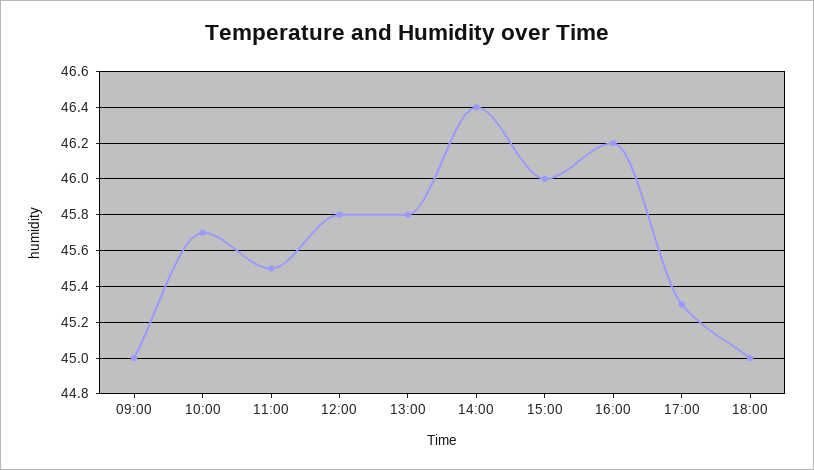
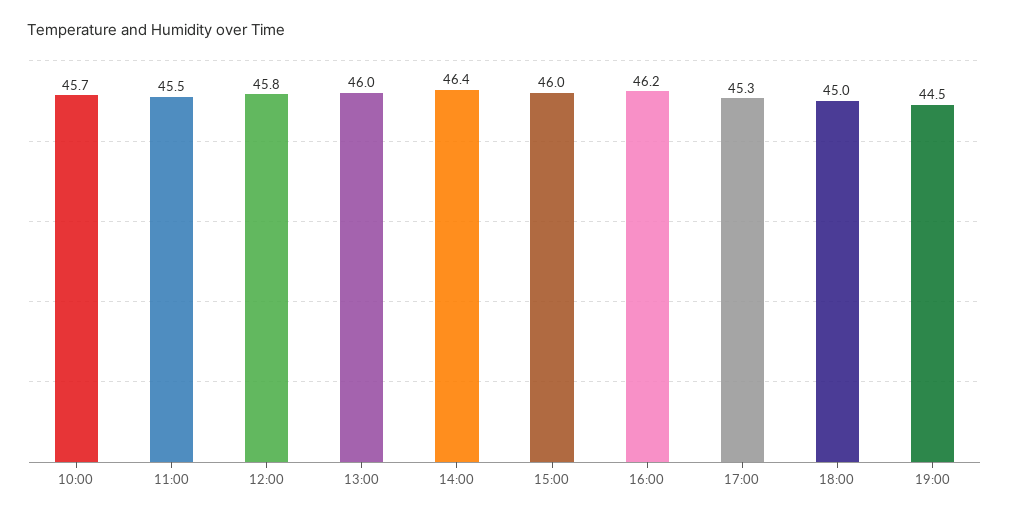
09:00: 45 -> none
13:00: 45.8 -> 46
19:00: none -> 44.5

